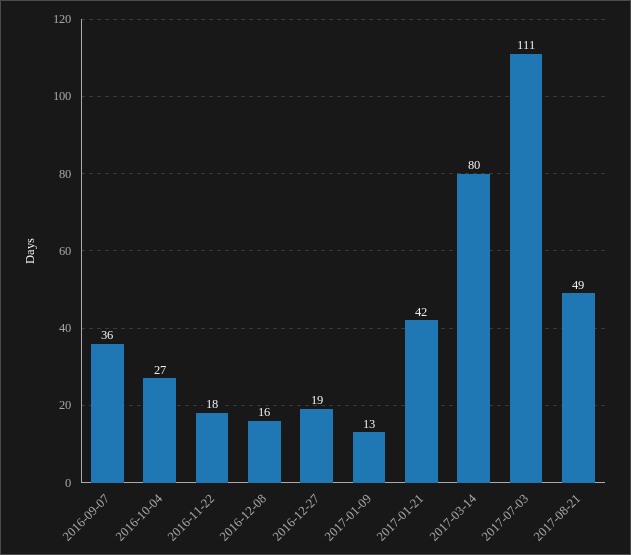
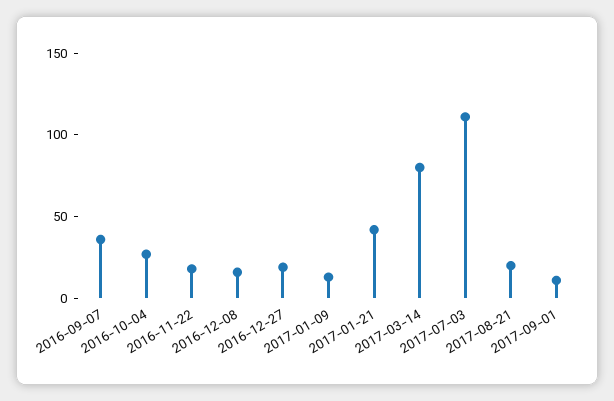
2017-08-21: 49 -> 20
2017-09-01: none -> 10

